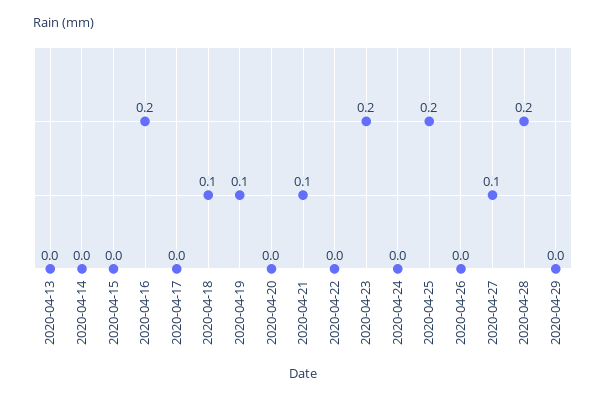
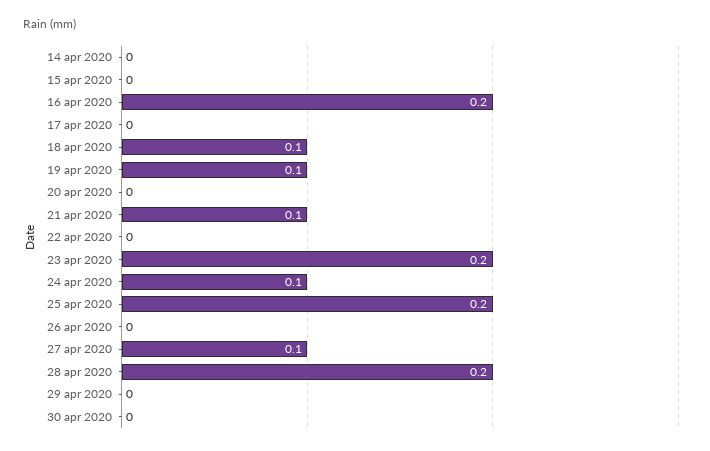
2020-04-13: 0 -> none
2020-04-24: 0 -> 0.1
30 apr 2020: none -> 0

